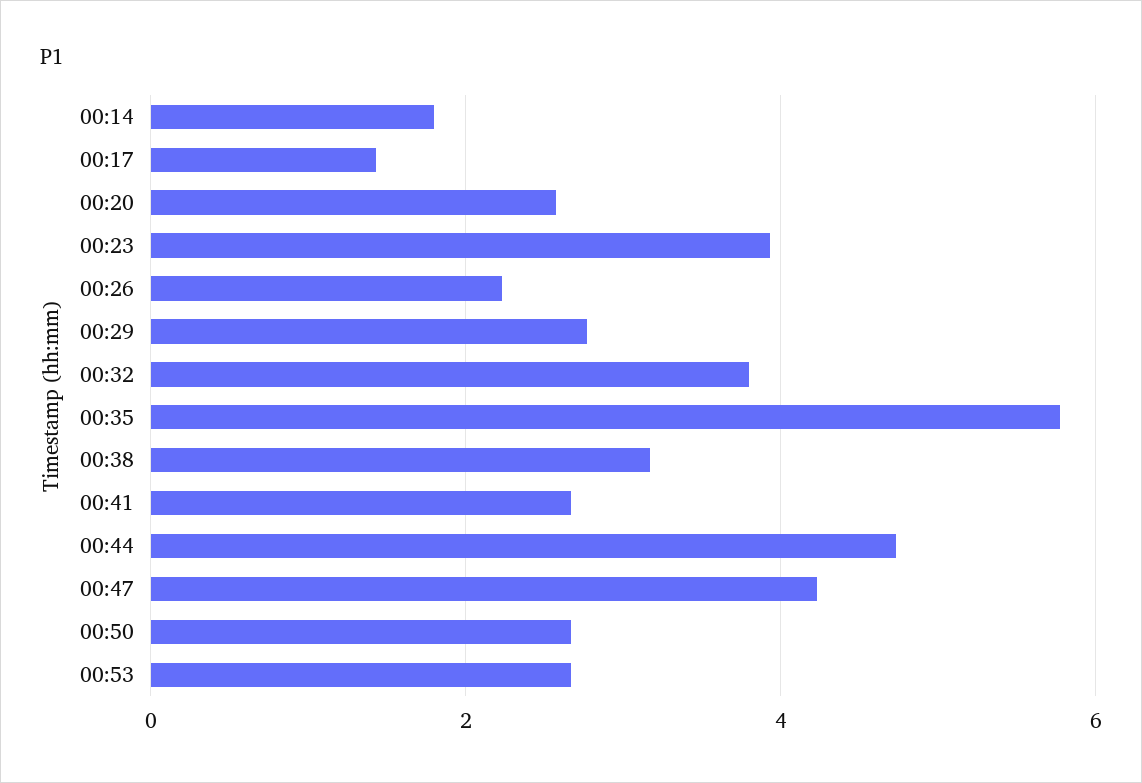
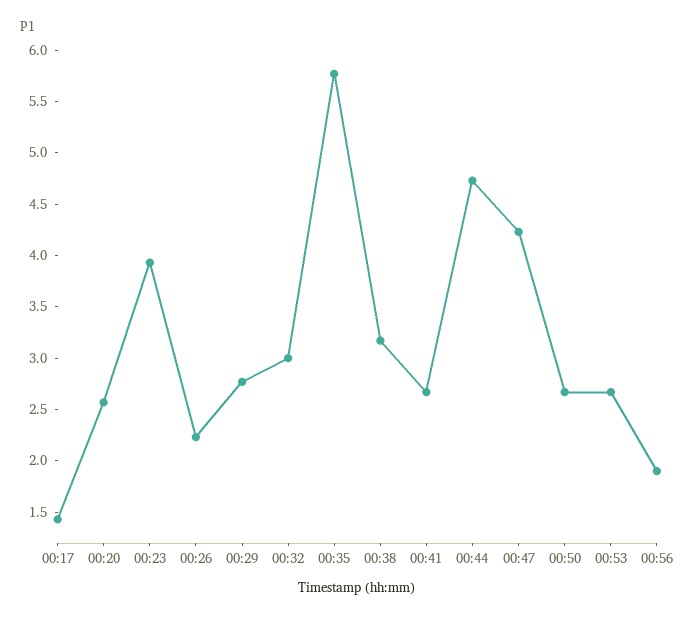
00:14: 1.8 -> none
00:32: 3.8 -> 3
00:56: none -> 1.9

